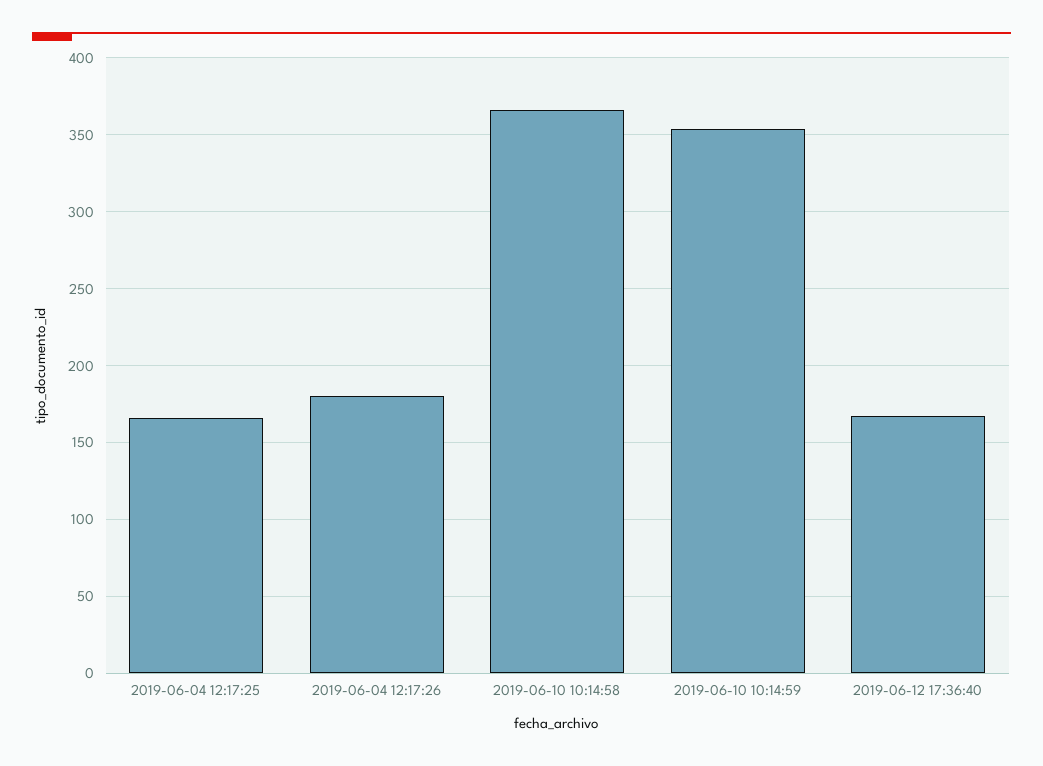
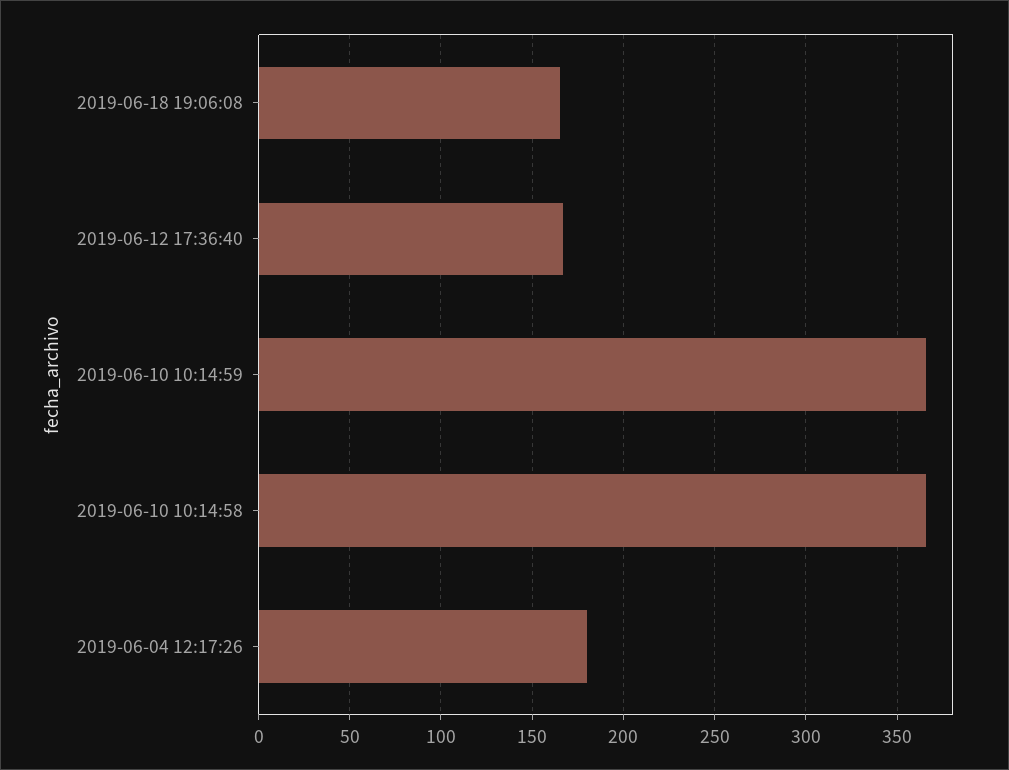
2019-06-04 12:17:25: 165 -> none
2019-06-10 10:14:59: 355 -> 365
2019-06-18 19:06:08: none -> 165

